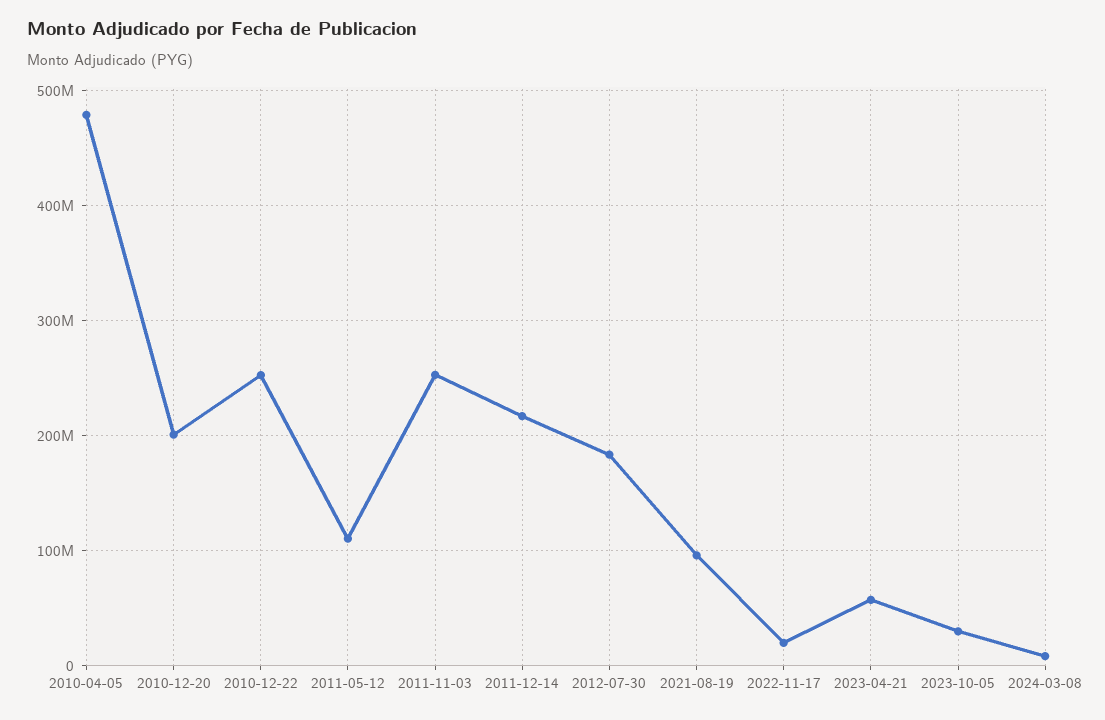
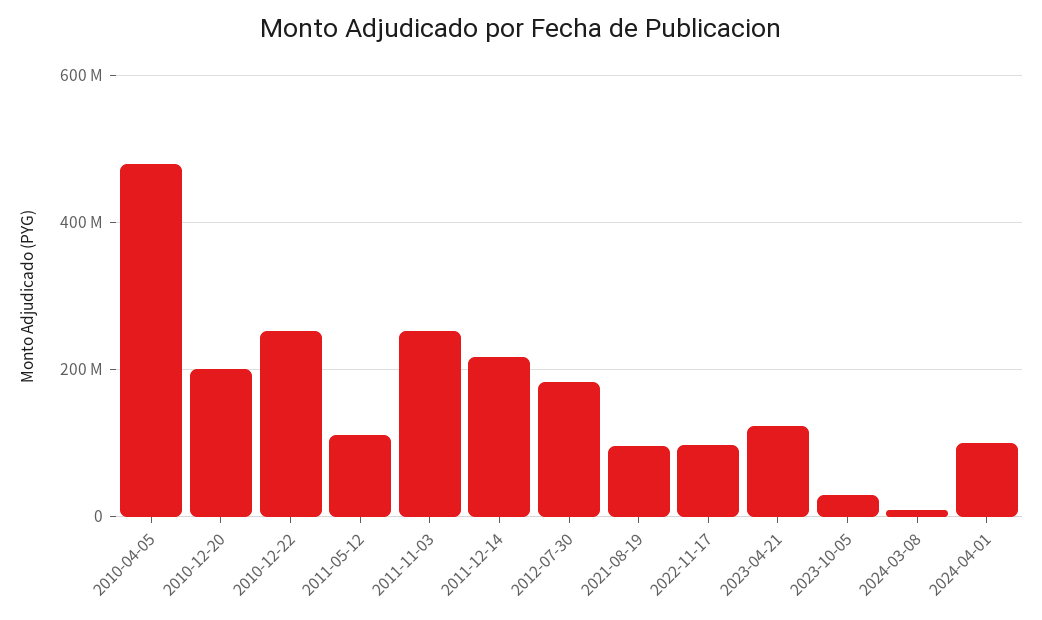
2022-11-17: 20000000 -> 100000000
2023-04-21: 60000000 -> 120000000
2024-04-01: none -> 100000000

